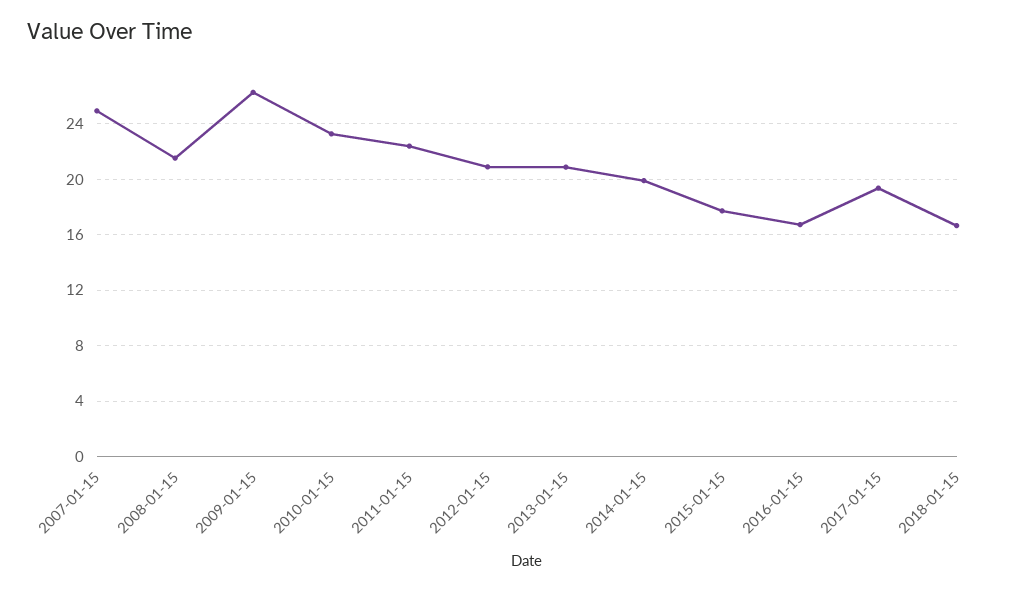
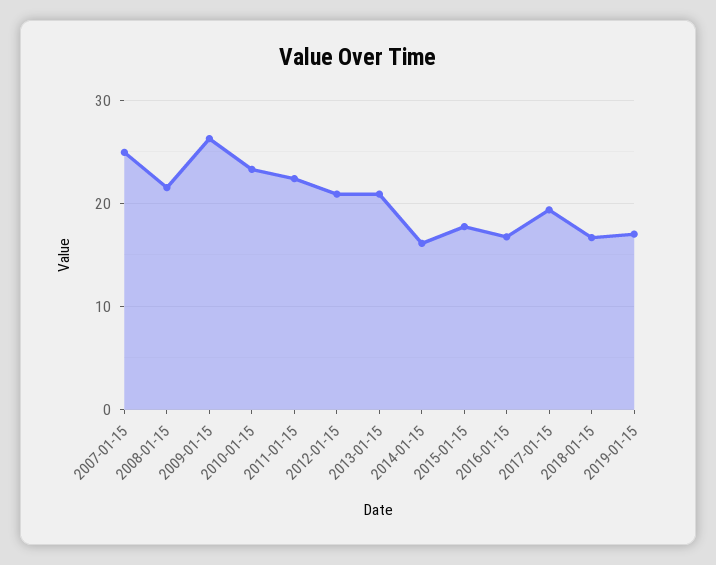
2014-01-15: 20 -> 16
2019-01-15: none -> 17

